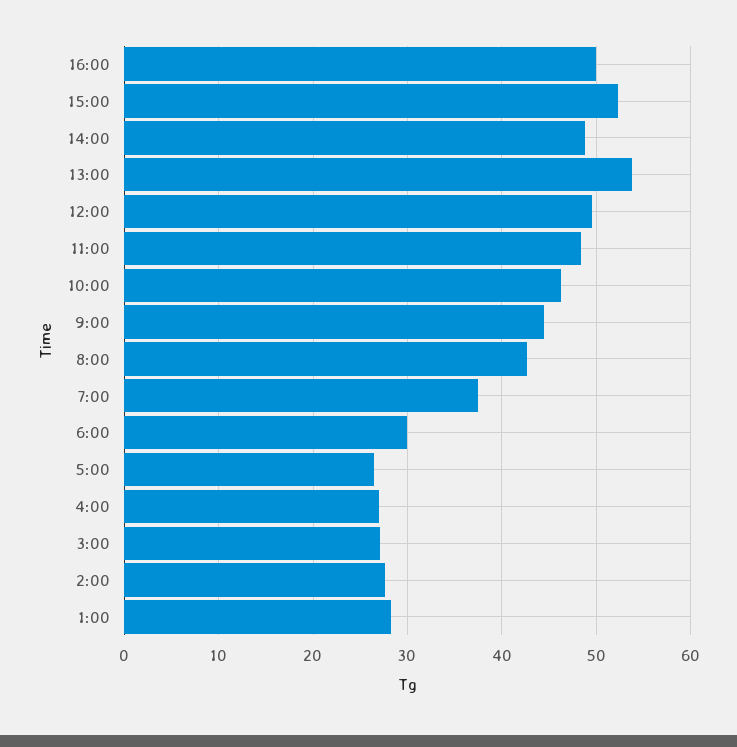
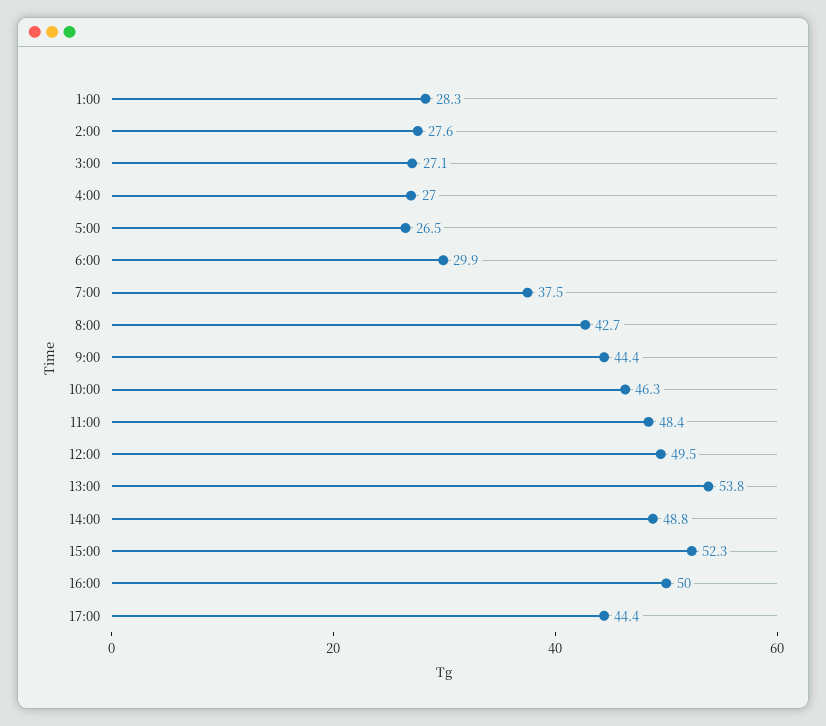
17:00: none -> 44.4

